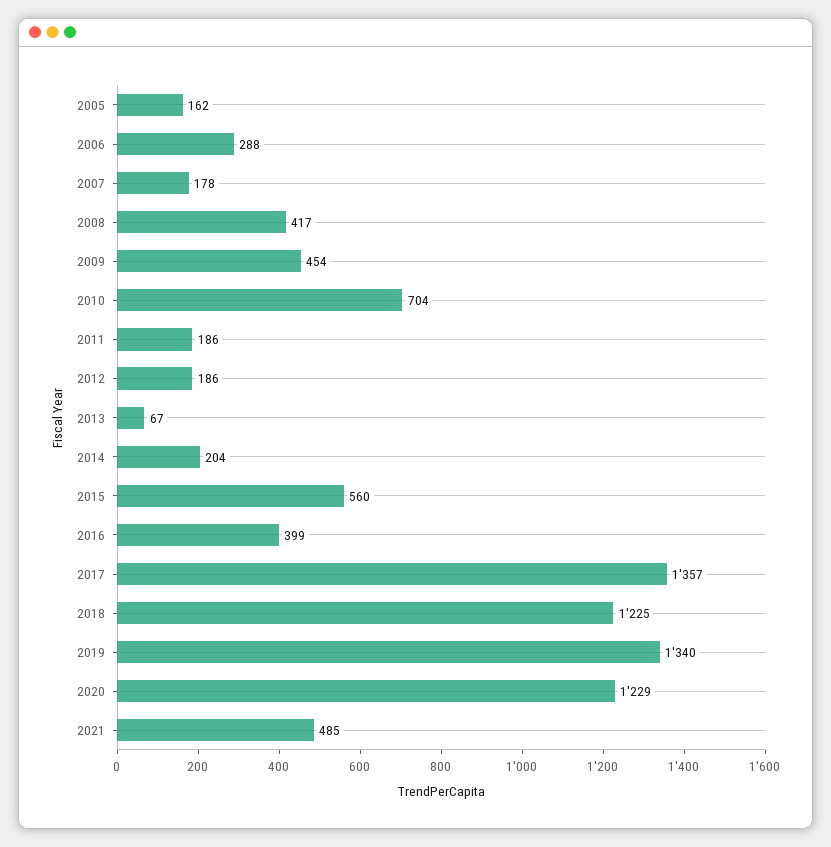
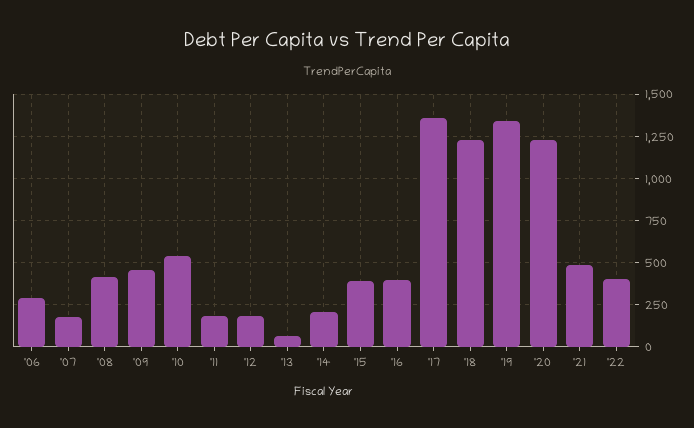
2005: 162 -> none
2010: 704 -> 550
2015: 560 -> 400
'22: none -> 400

